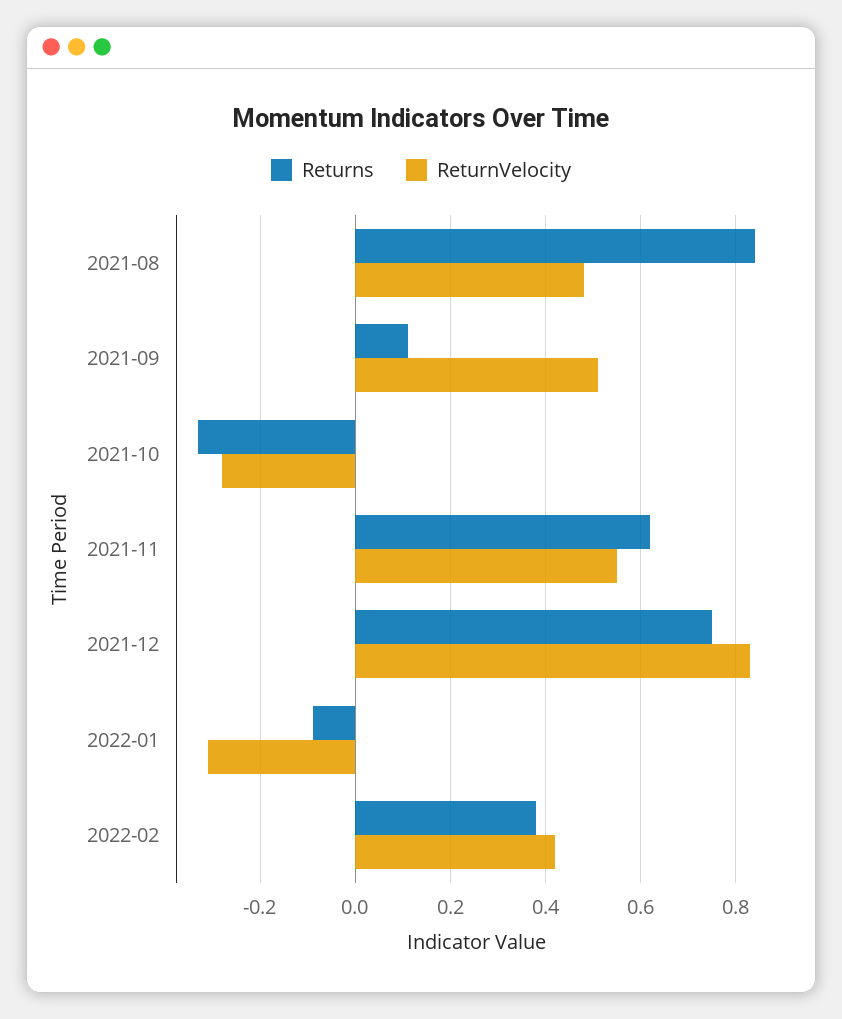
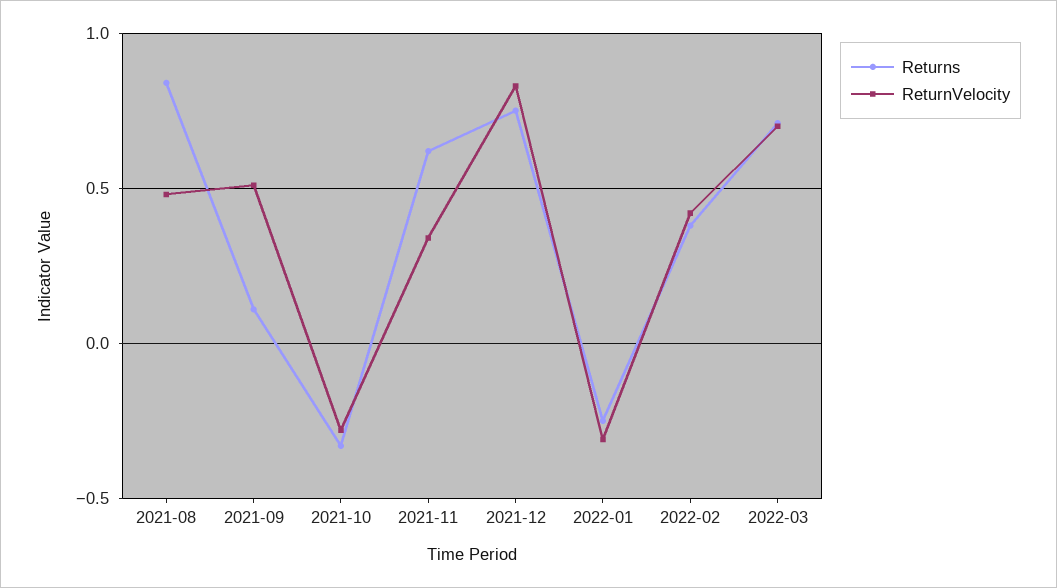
ReturnVelocity, 2021-11: 0.55 -> 0.35
Returns, 2022-01: -0.1 -> -0.25
Returns, 2022-03: none -> 0.7
ReturnVelocity, 2022-03: none -> 0.7

